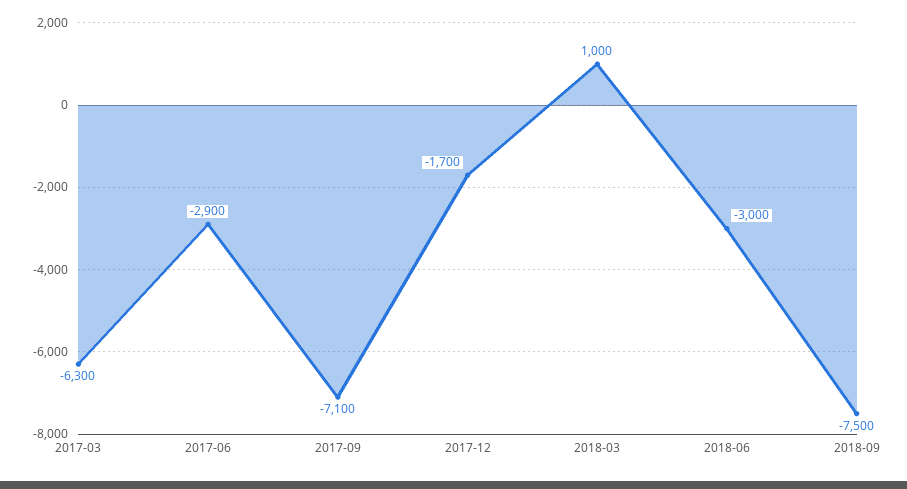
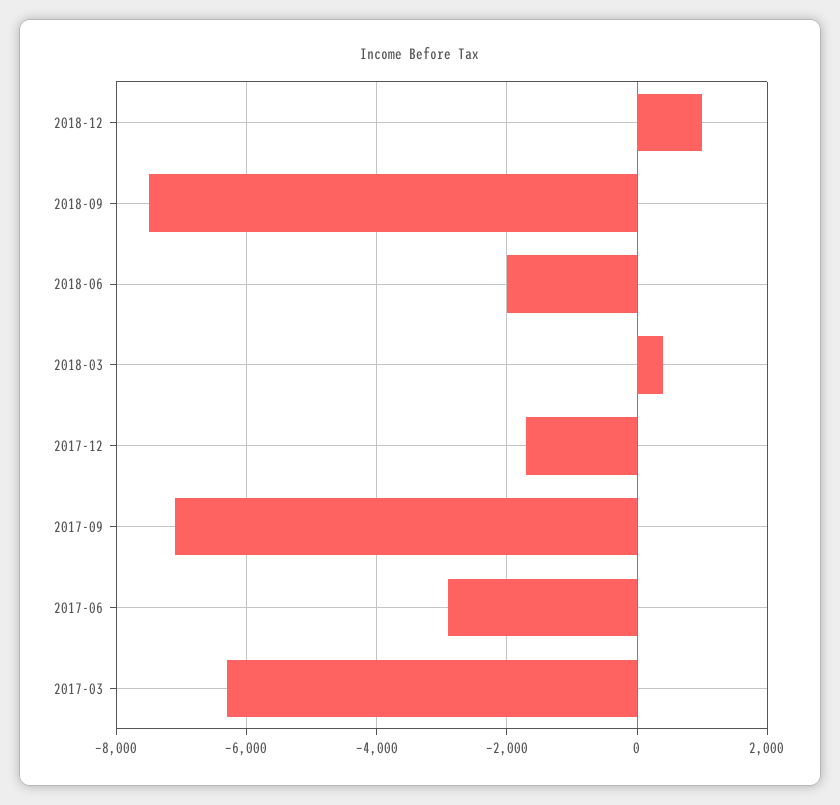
2018-03: 1000 -> 400
2018-06: -3000 -> -2000
2018-12: none -> 1000

